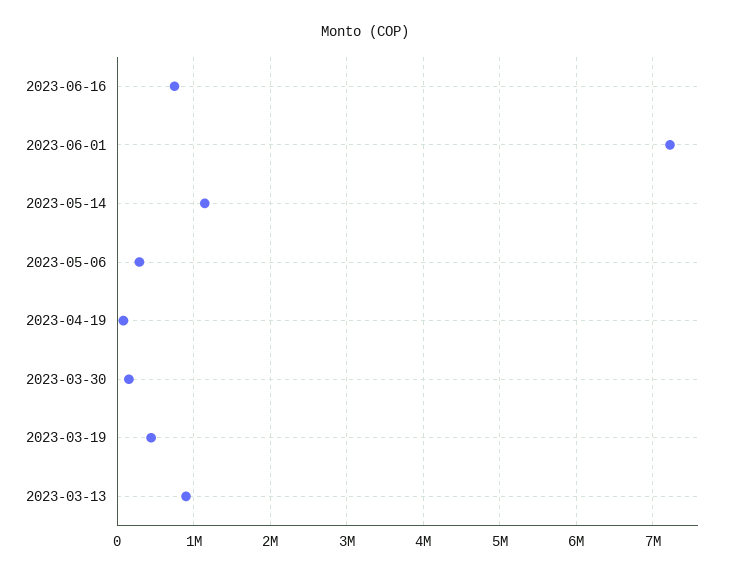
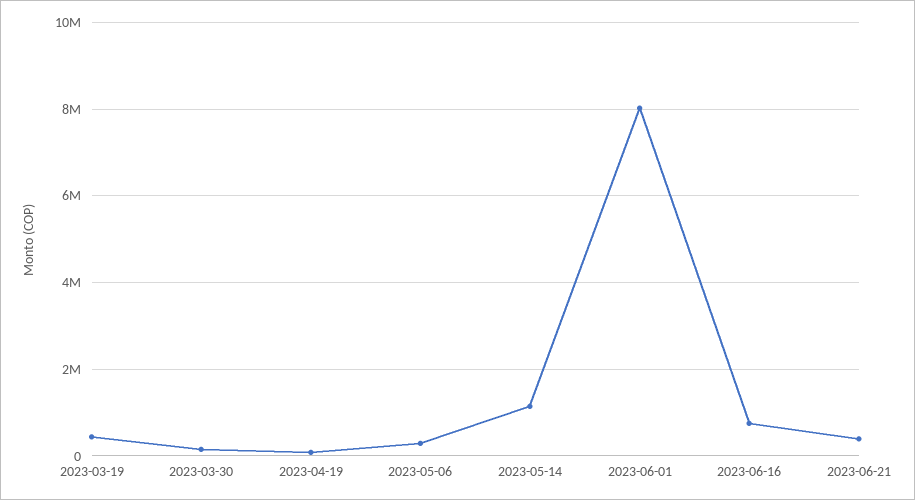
2023-06-01: 7200000 -> 8000000
2023-03-13: 900000 -> none
2023-06-21: none -> 400000

